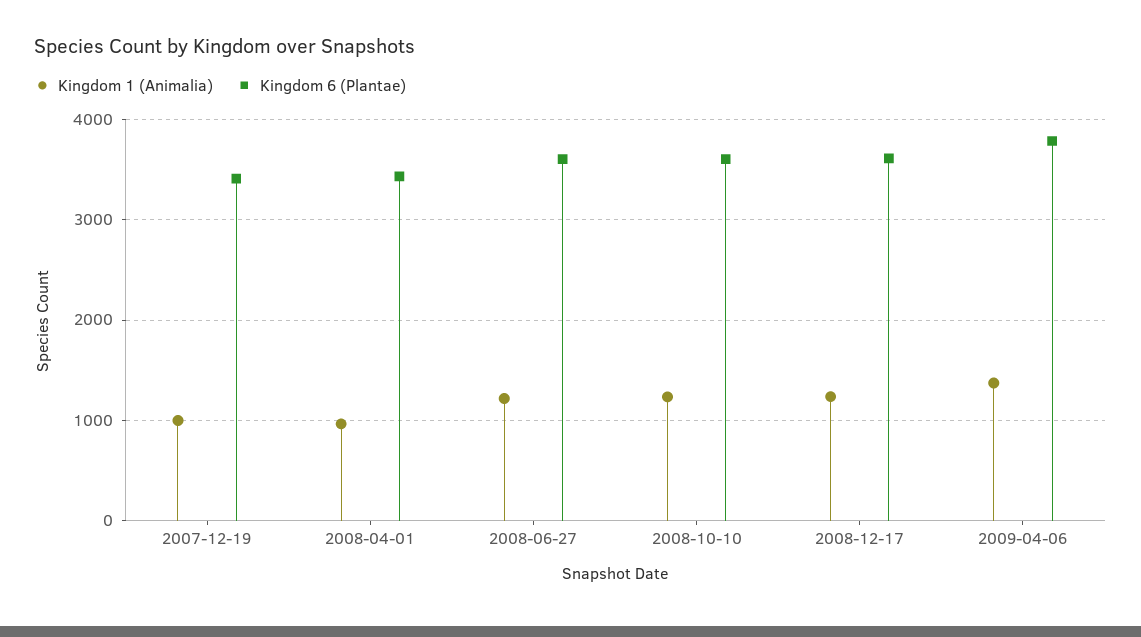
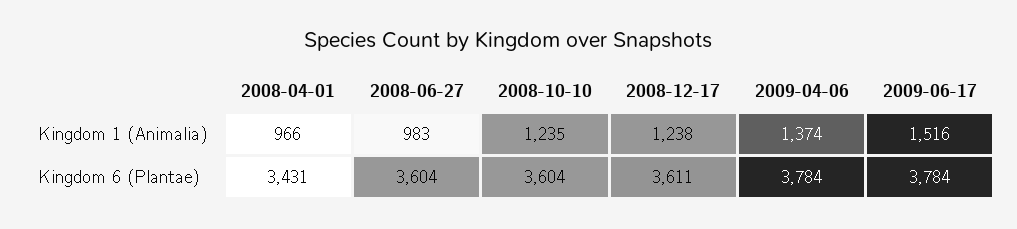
Kingdom 1 (Animalia), 2007-12-19: 1000 -> none
Kingdom 6 (Plantae), 2007-12-19: 3400 -> none
Kingdom 1 (Animalia), 2008-06-27: 1200 -> 983
Kingdom 1 (Animalia), 2009-06-17: none -> 1516
Kingdom 6 (Plantae), 2009-06-17: none -> 3784

